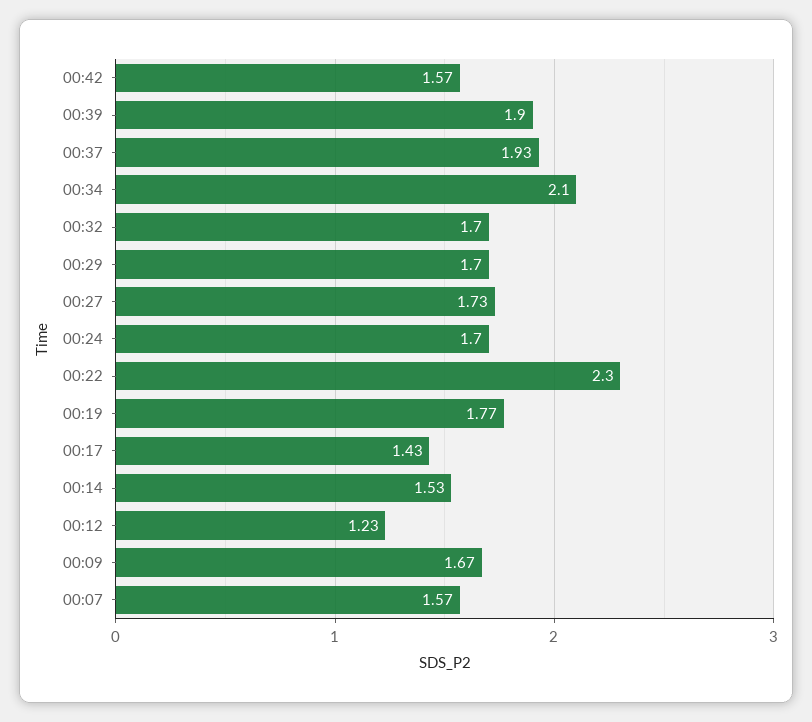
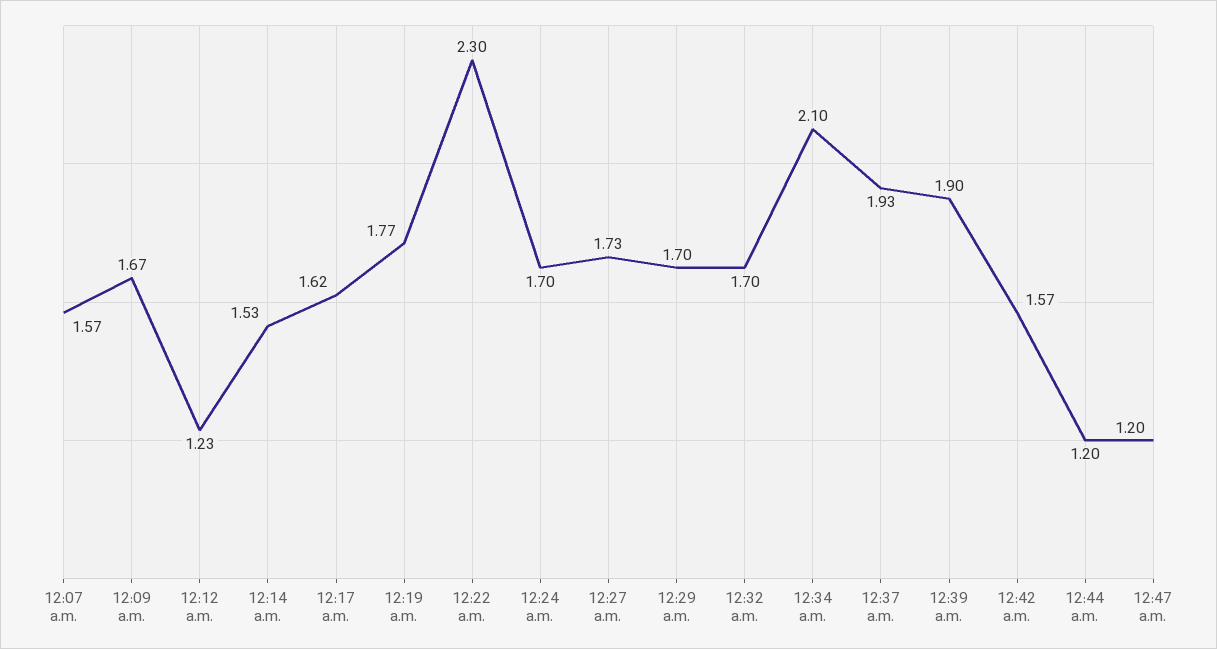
00:17: 1.43 -> 1.62
12:44 a.m.: none -> 1.2
12:47 a.m.: none -> 1.2

